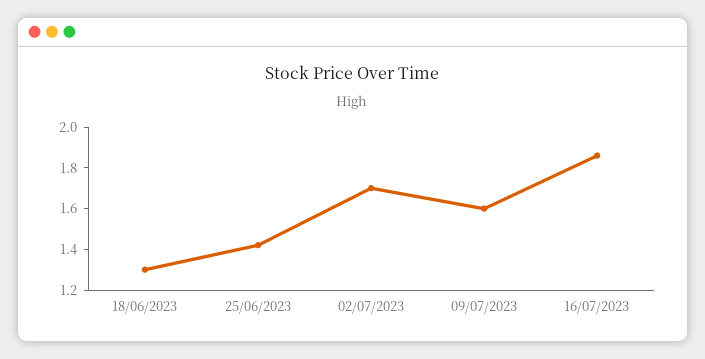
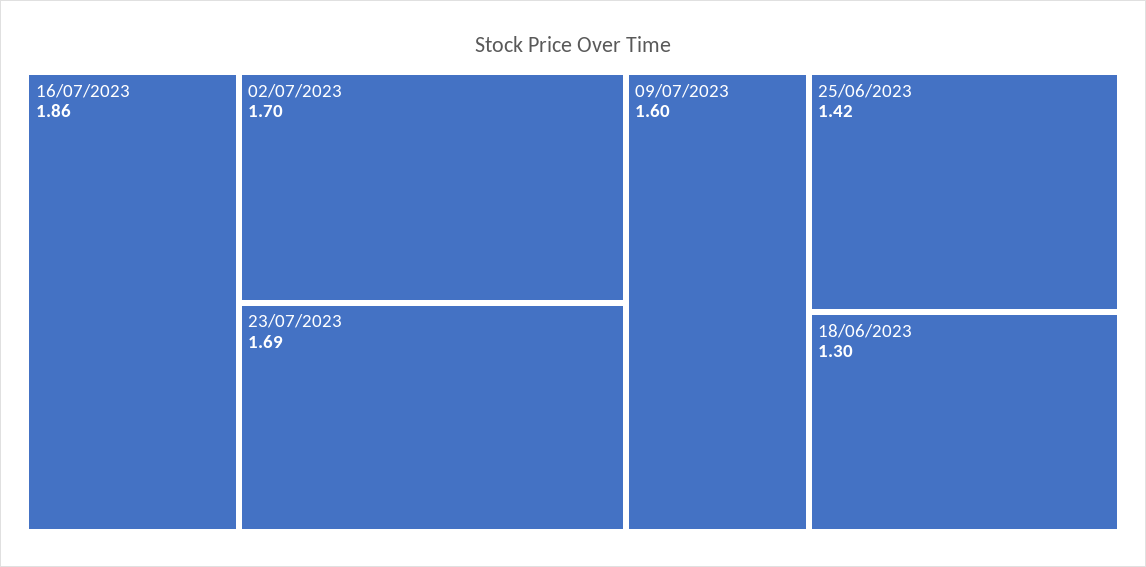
23/07/2023: none -> 1.69

